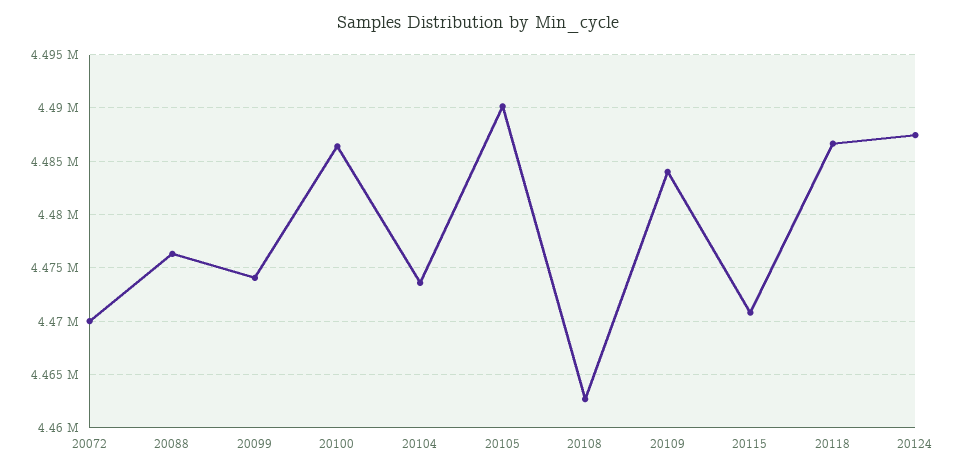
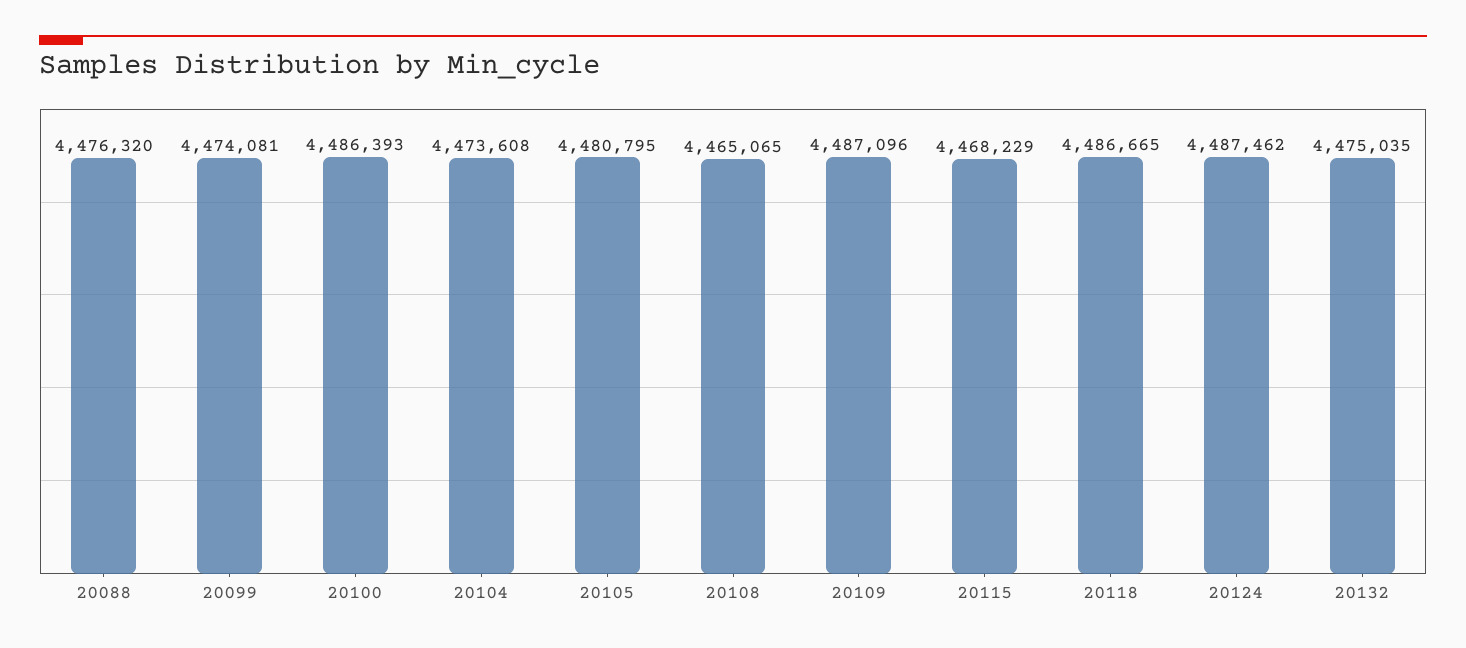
20072: 4470000 -> none
20105: 4490000 -> 4480795
20108: 4463000 -> 4465065
20109: 4484000 -> 4487096
20115: 4471000 -> 4468229
20132: none -> 4475035

